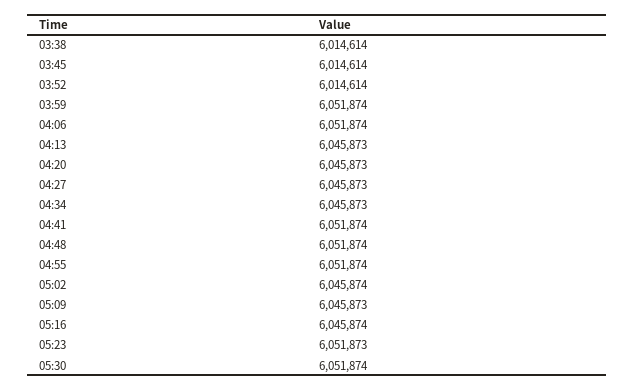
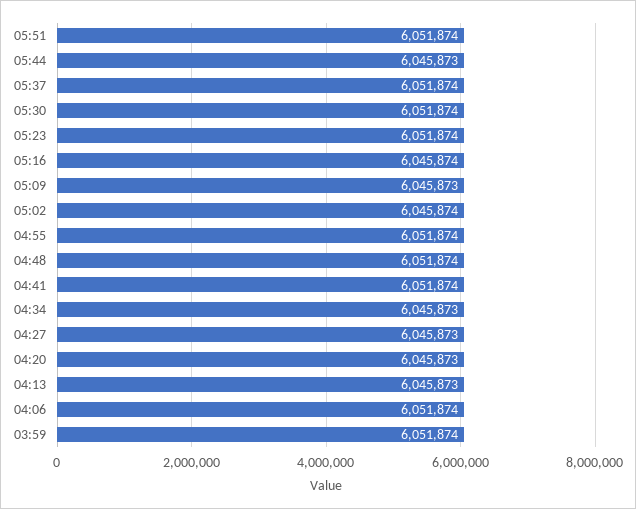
03:38: 6014614 -> none
03:45: 6014614 -> none
03:52: 6014614 -> none
05:23: 6051873 -> 6051874
05:51: none -> 6051874
05:44: none -> 6045873
05:37: none -> 6051874

